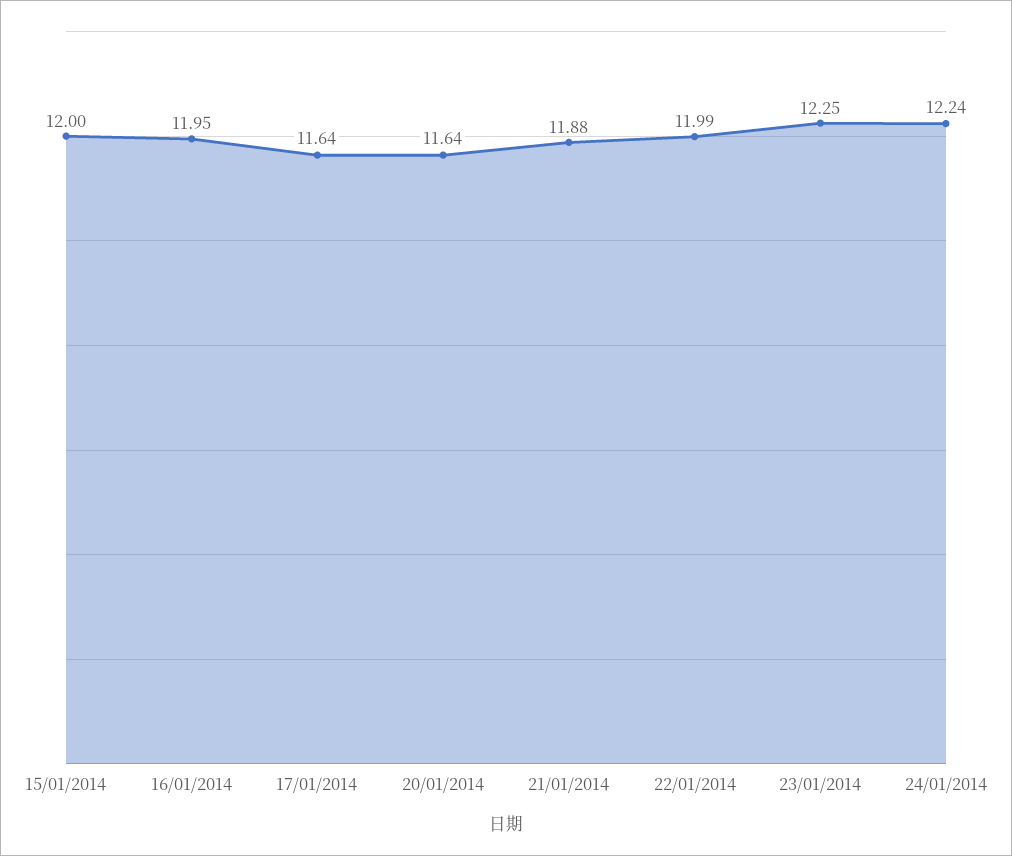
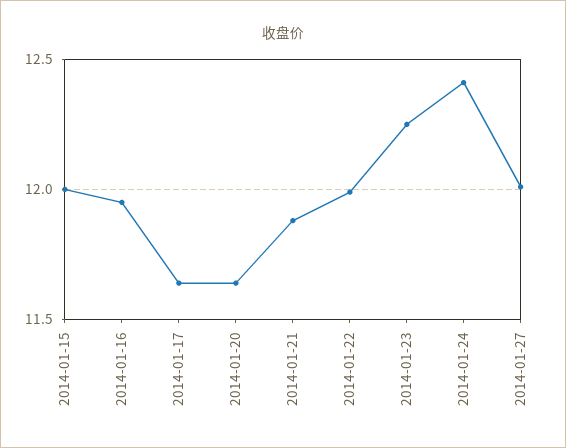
24/01/2014: 12.24 -> 12.4
2014-01-27: none -> 12

